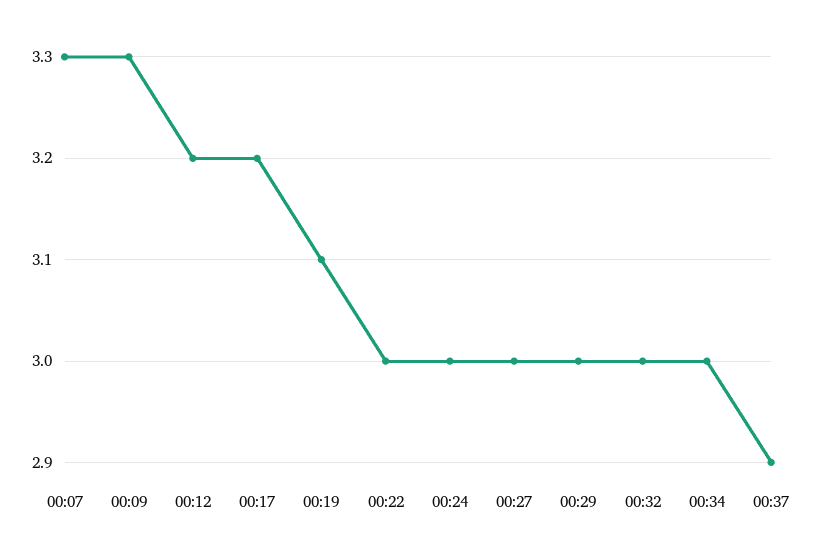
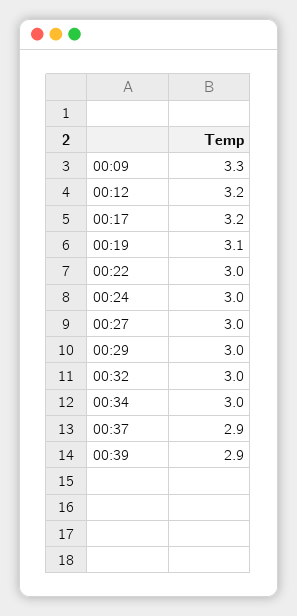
00:07: 3.3 -> none
00:39: none -> 2.9

